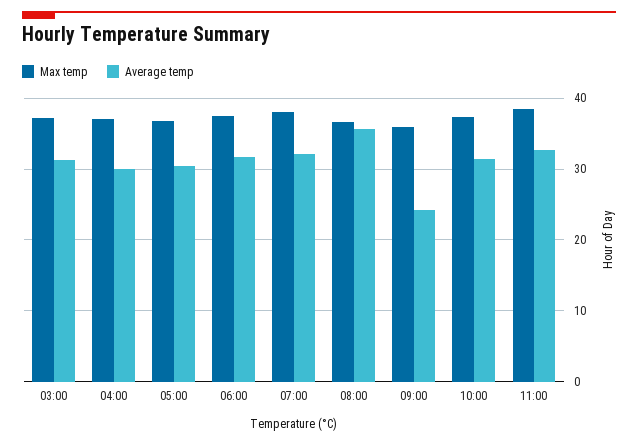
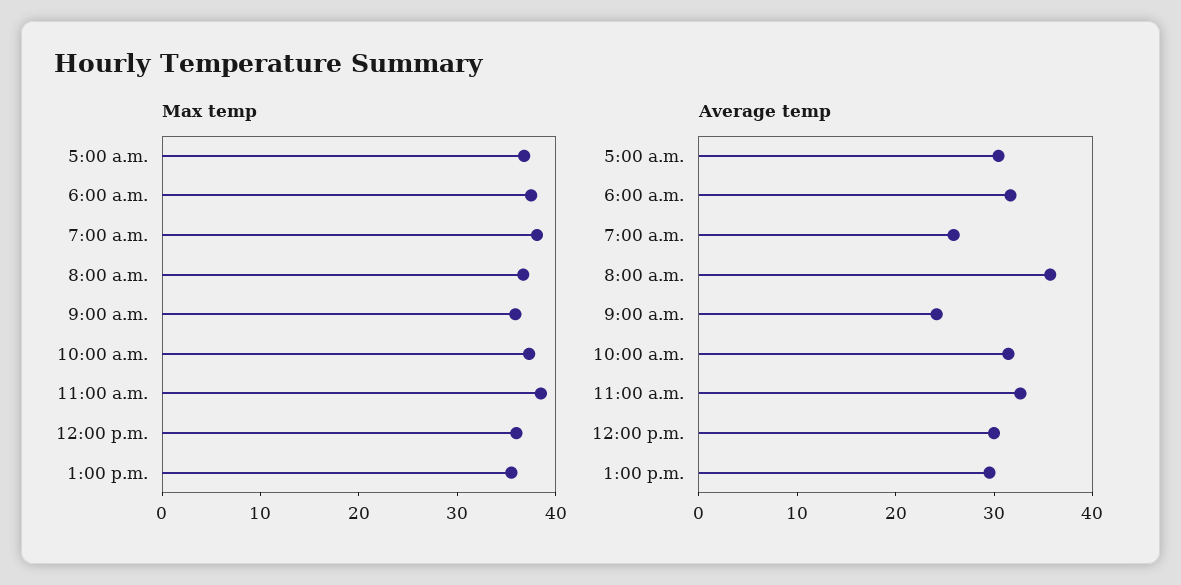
Max temp, 03:00: 37 -> none
Average temp, 03:00: 31 -> none
Max temp, 04:00: 37 -> none
Average temp, 04:00: 30 -> none
Average temp, 07:00: 32 -> 26
Max temp, 12:00 p.m.: none -> 36
Max temp, 1:00 p.m.: none -> 36
Average temp, 12:00 p.m.: none -> 30
Average temp, 1:00 p.m.: none -> 30

